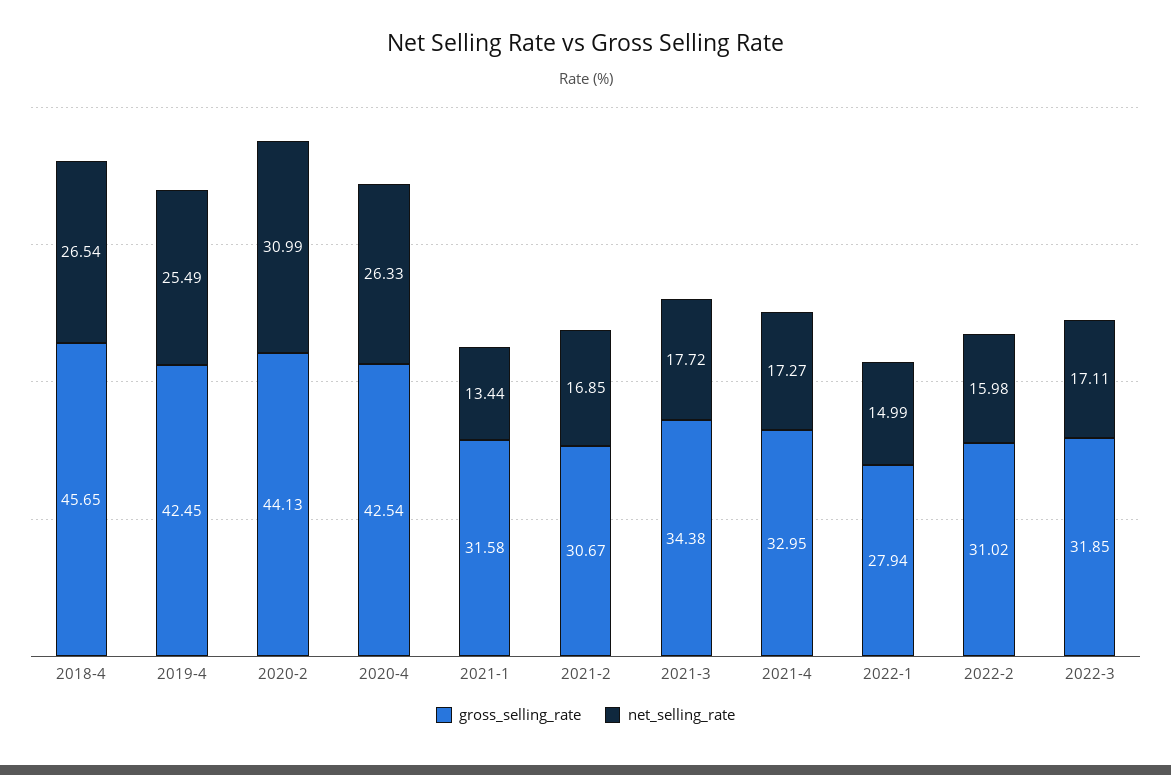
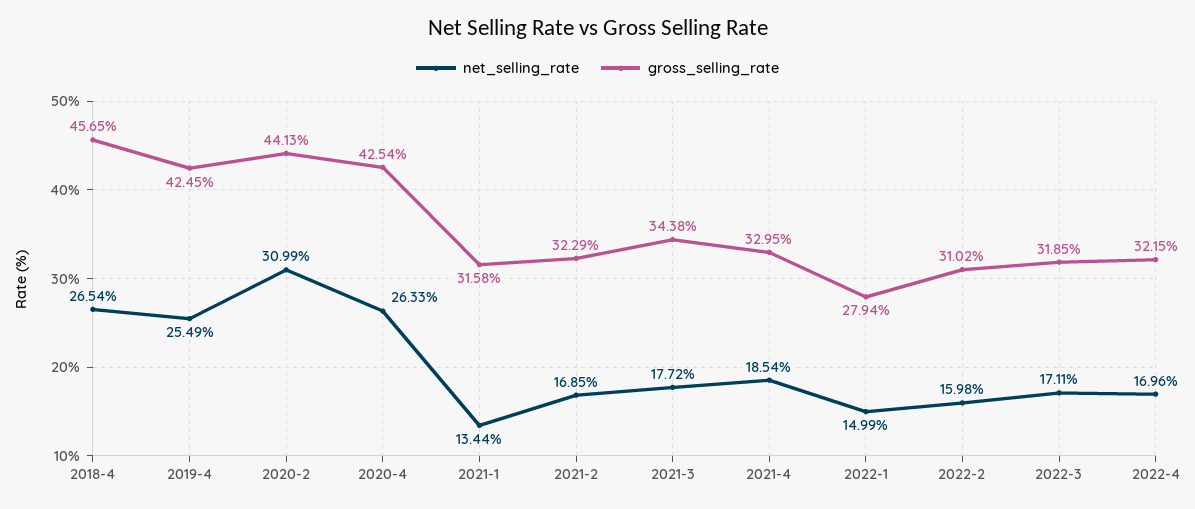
gross_selling_rate, 2021-2: 30.67 -> 32.29
net_selling_rate, 2021-4: 17.27 -> 18.54
net_selling_rate, 2022-4: none -> 16.96
gross_selling_rate, 2022-4: none -> 32.15

